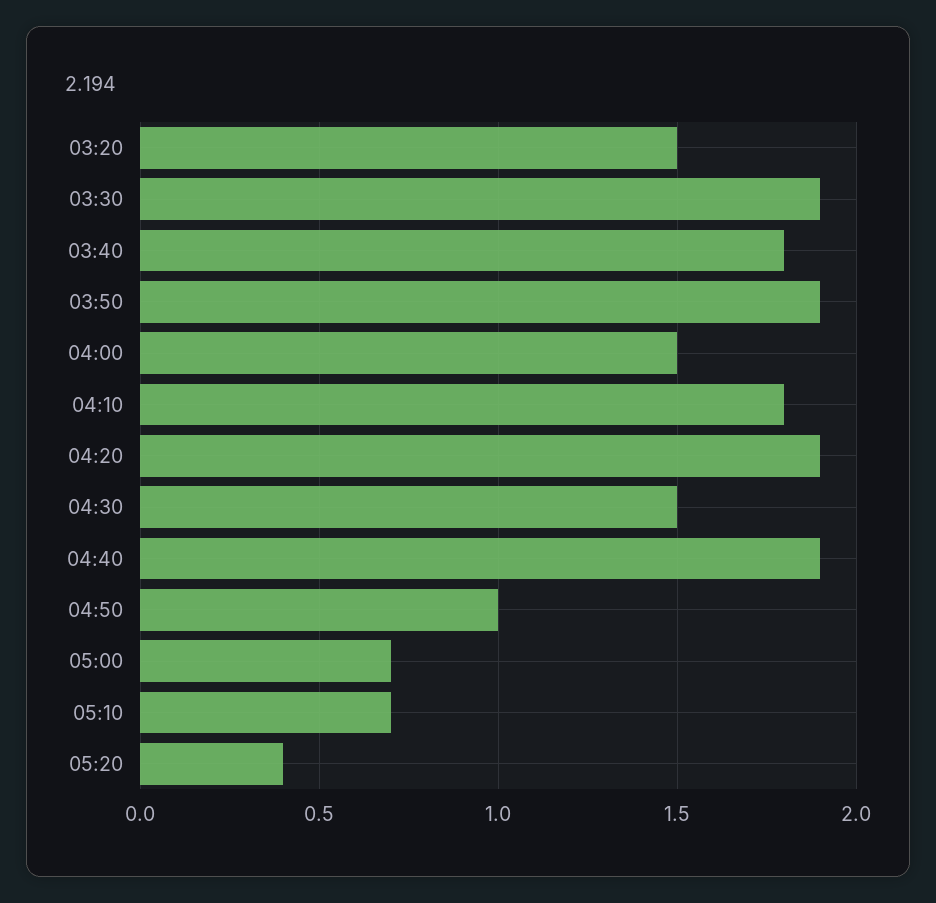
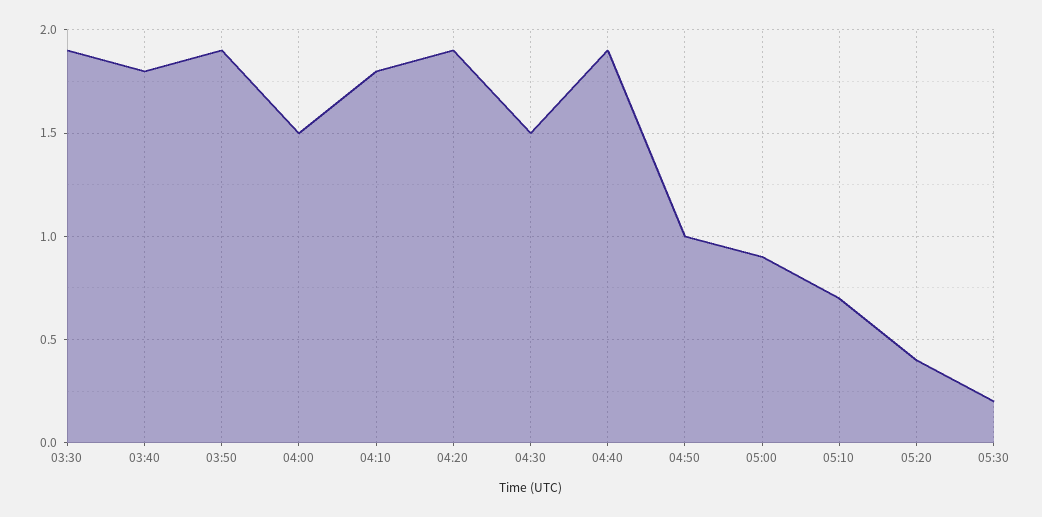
03:20: 1.5 -> none
05:00: 0.7 -> 0.9
05:30: none -> 0.2

